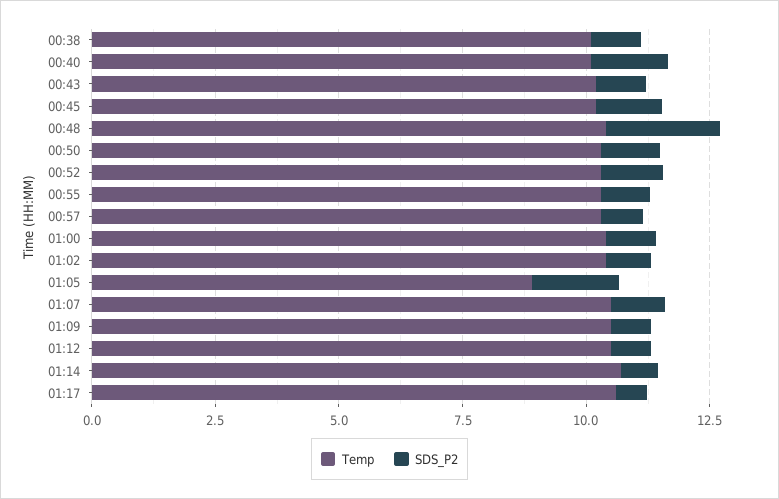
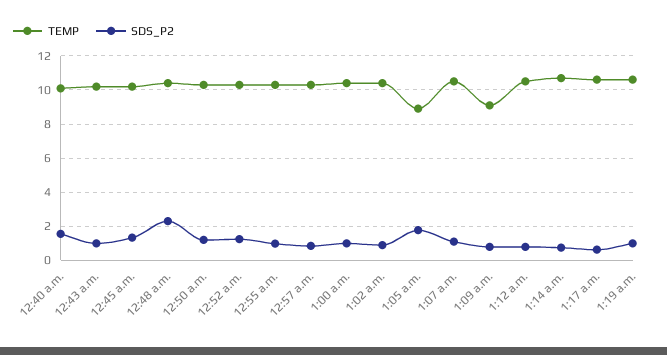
Temp, 00:38: 10 -> none
SDS_P2, 00:38: 1 -> none
Temp, 01:09: 10.5 -> 9
Temp, 1:19 a.m.: none -> 10.5
SDS_P2, 1:19 a.m.: none -> 1

